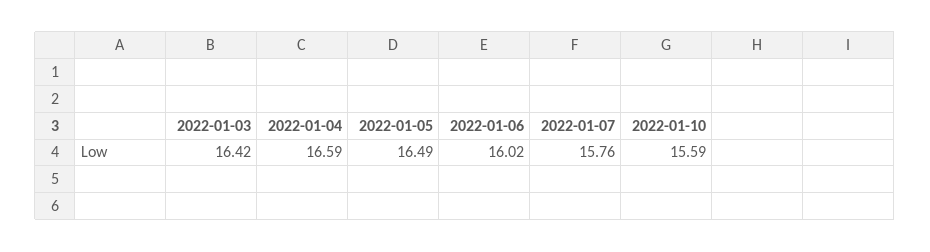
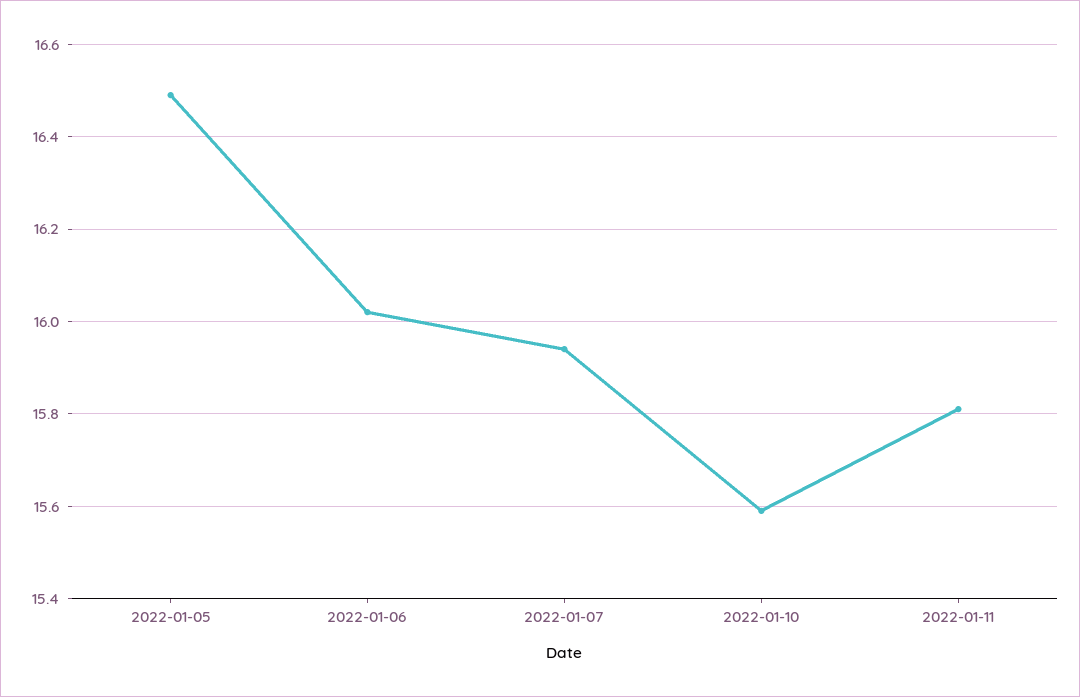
2022-01-03: 16.42 -> none
2022-01-04: 16.59 -> none
2022-01-07: 15.76 -> 15.95
2022-01-11: none -> 15.8

